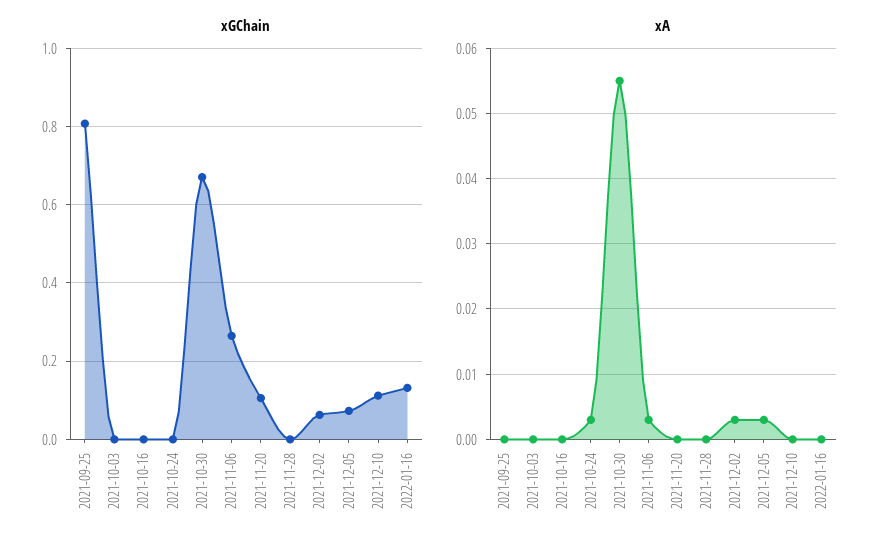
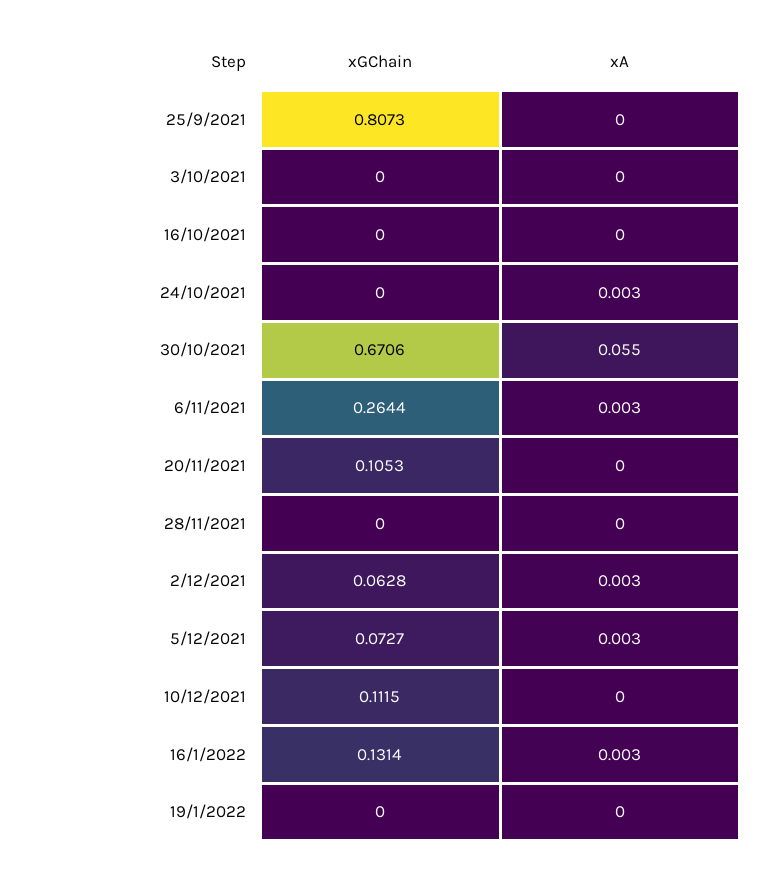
xA, 2022-01-16: 0 -> 0.003
xGChain, 19/1/2022: none -> 0
xA, 19/1/2022: none -> 0

